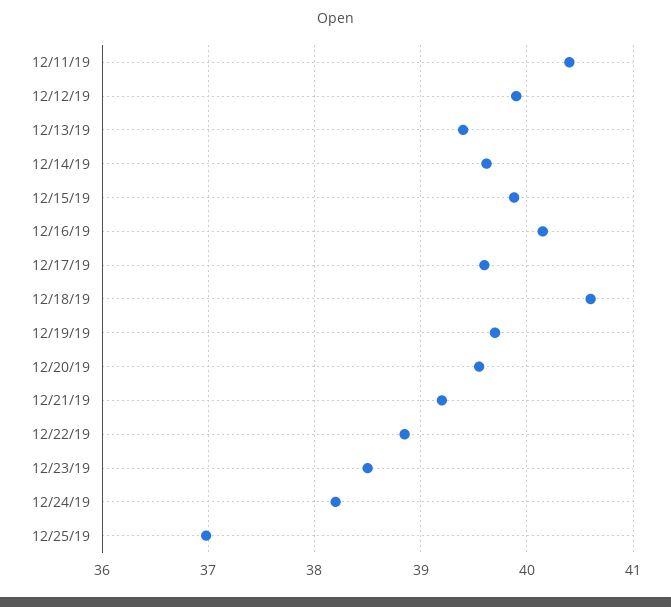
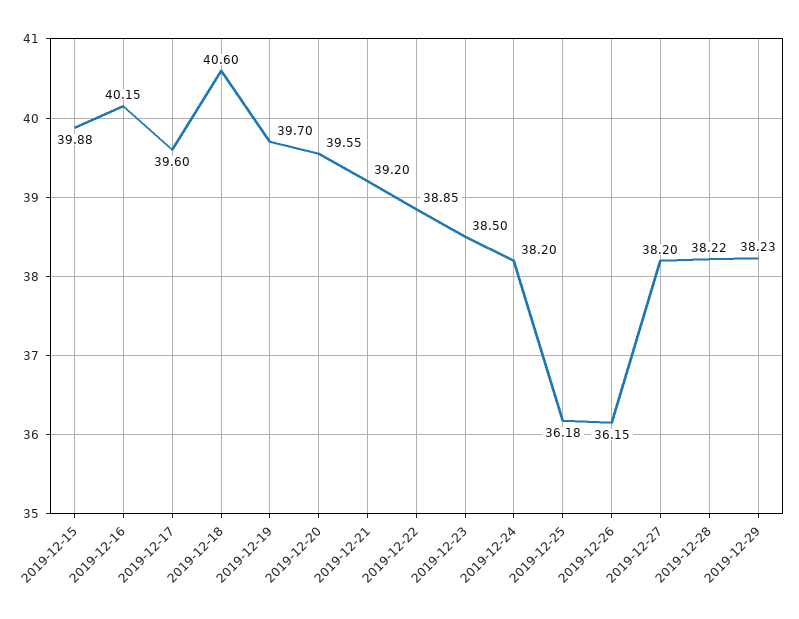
12/11/19: 40.4 -> none
12/12/19: 39.9 -> none
12/13/19: 39.4 -> none
12/14/19: 39.6 -> none
12/25/19: 37 -> 36.18
2019-12-26: none -> 36.15
2019-12-27: none -> 38.2
2019-12-28: none -> 38.22
2019-12-29: none -> 38.23

